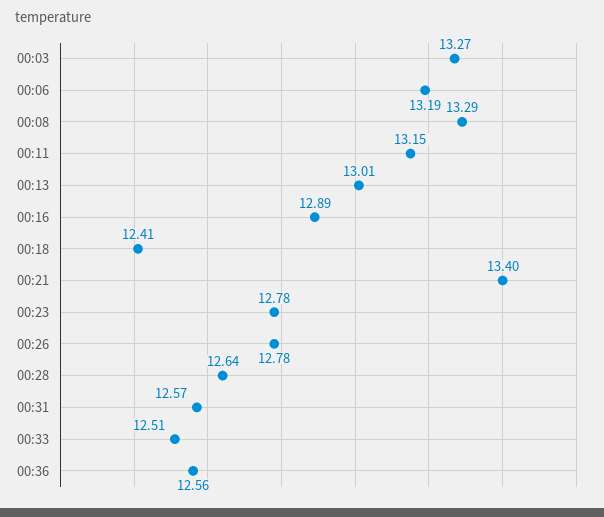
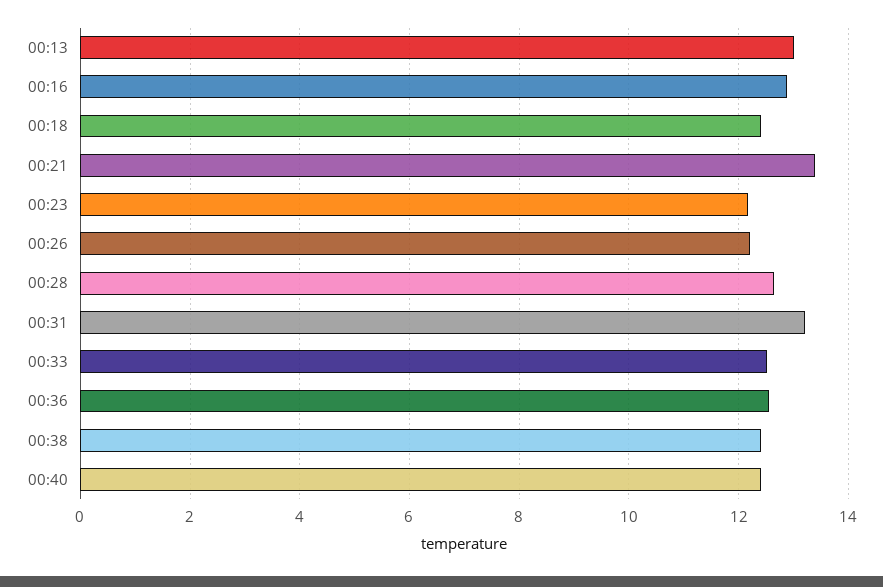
00:03: 13.27 -> none
00:06: 13.19 -> none
00:08: 13.29 -> none
00:11: 13.15 -> none
00:23: 12.78 -> 12.2
00:26: 12.78 -> 12.2
00:31: 12.57 -> 13.2
00:38: none -> 12.4
00:40: none -> 12.4

